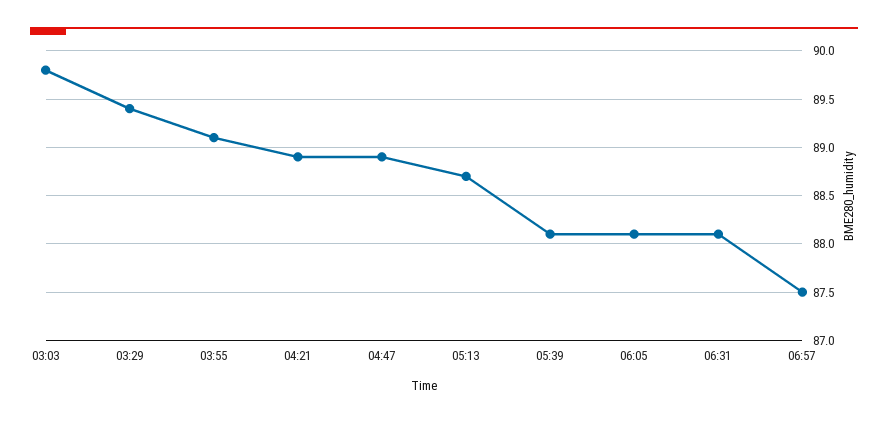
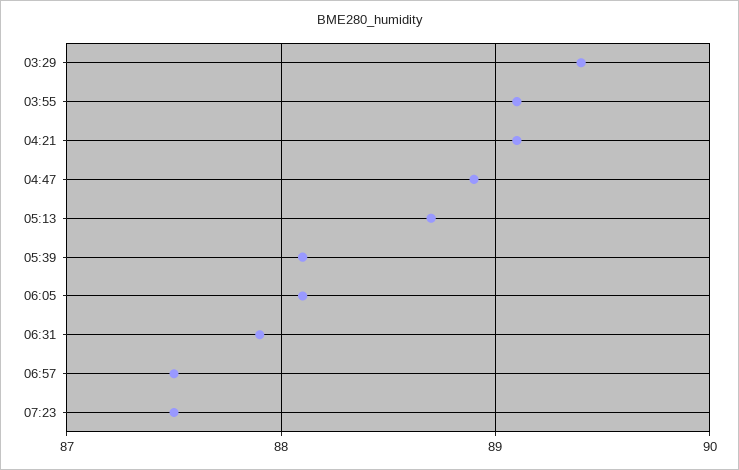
03:03: 89.8 -> none
04:21: 88.9 -> 89.1
06:31: 88.1 -> 87.9
07:23: none -> 87.5

